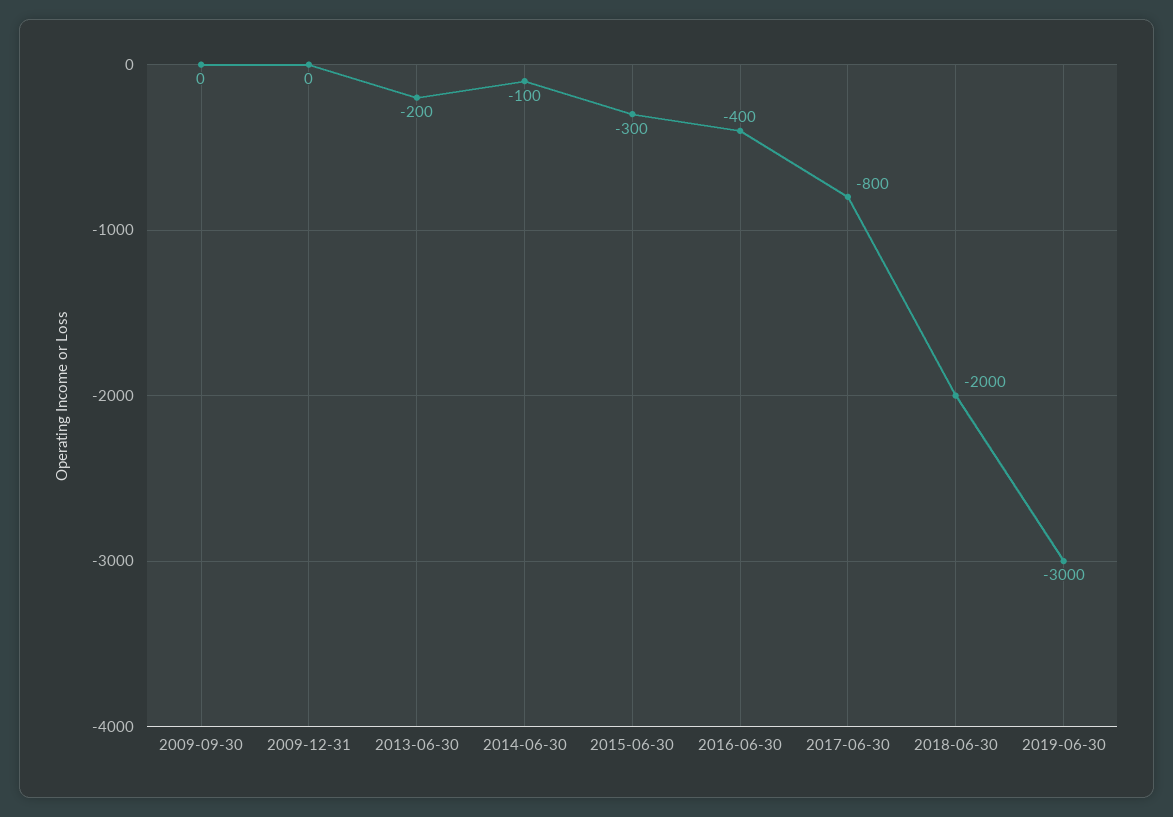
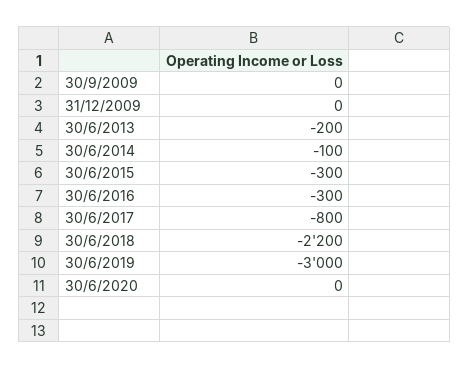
2016-06-30: -400 -> -300
2018-06-30: -2000 -> -2200
30/6/2020: none -> 0

